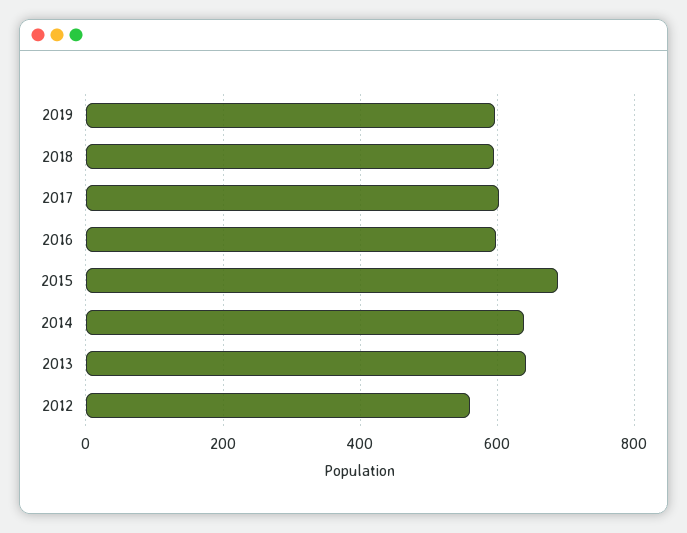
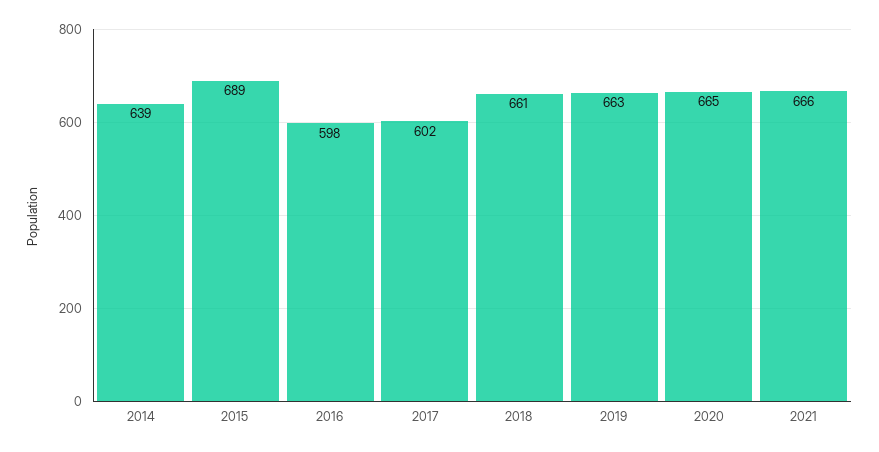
2019: 600 -> 663
2018: 600 -> 661
2013: 640 -> none
2012: 560 -> none
2020: none -> 665
2021: none -> 666

